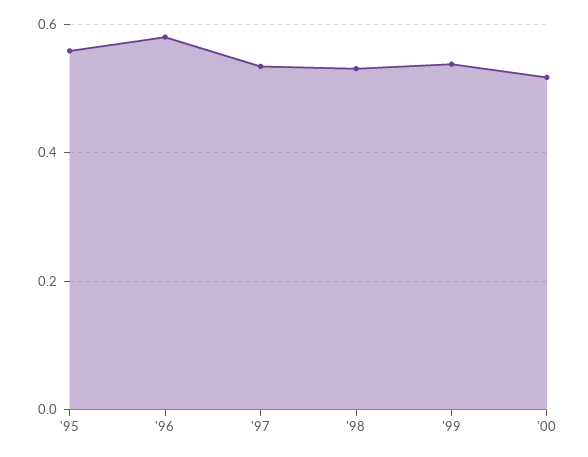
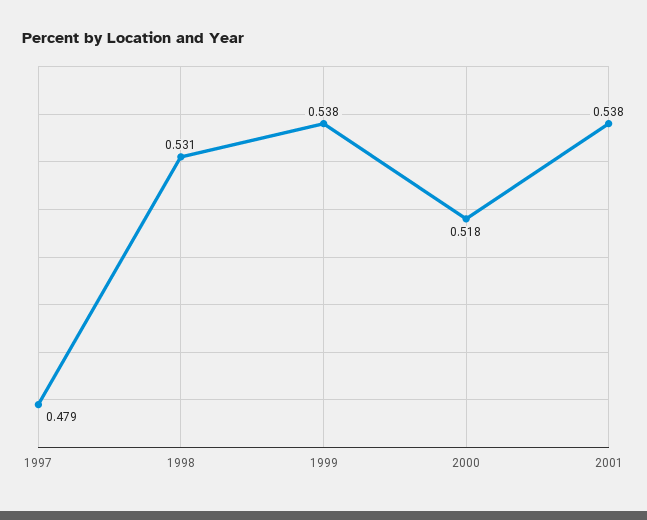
'95: 0.56 -> none
'96: 0.58 -> none
'97: 0.54 -> 0.479
2001: none -> 0.538

